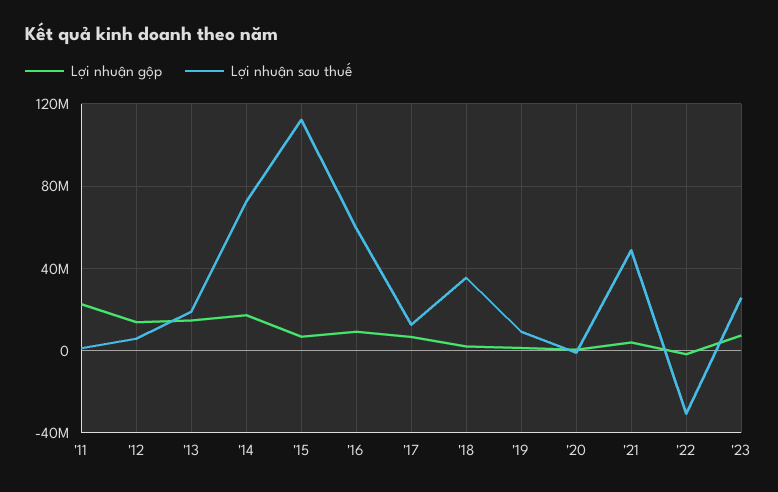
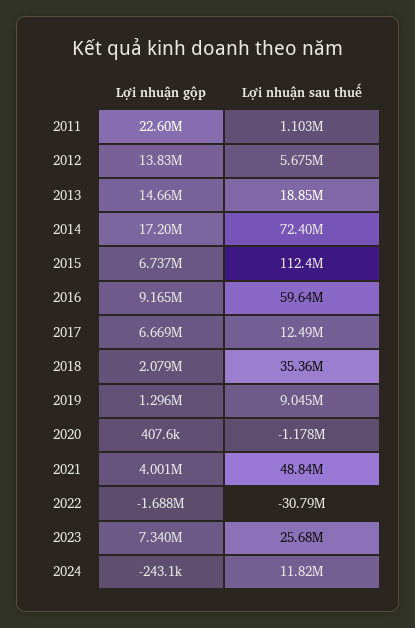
Lợi nhuận gộp, 2024: none -> -243100
Lợi nhuận sau thuế, 2024: none -> 11820000

